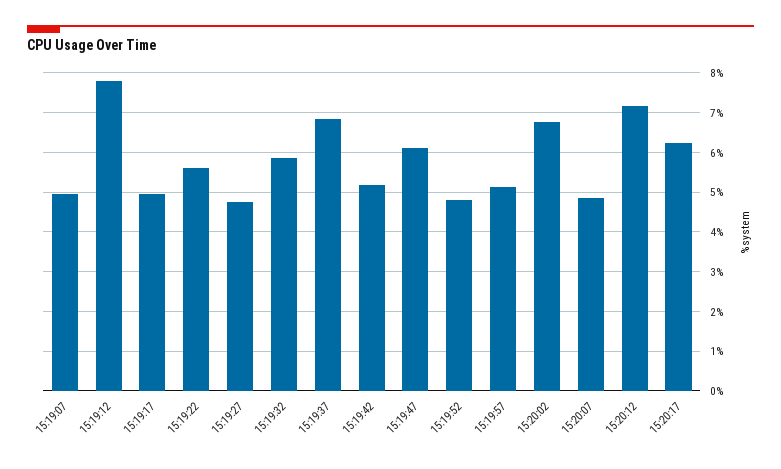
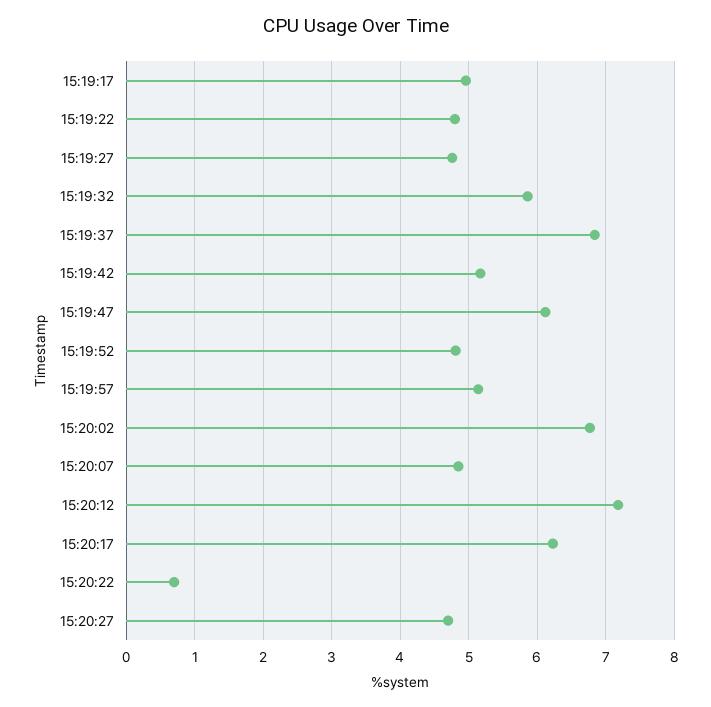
15:19:07: 5 -> none
15:19:12: 7.8 -> none
15:19:22: 5.6 -> 4.8
15:20:22: none -> 0.7
15:20:27: none -> 4.7

